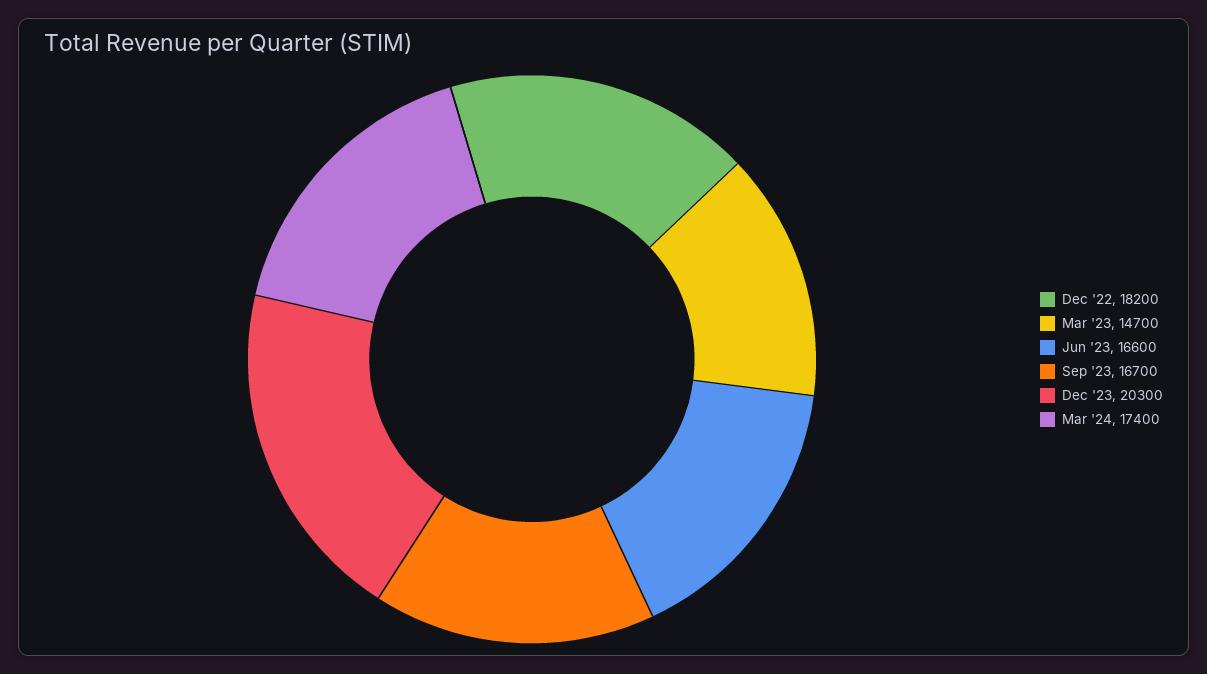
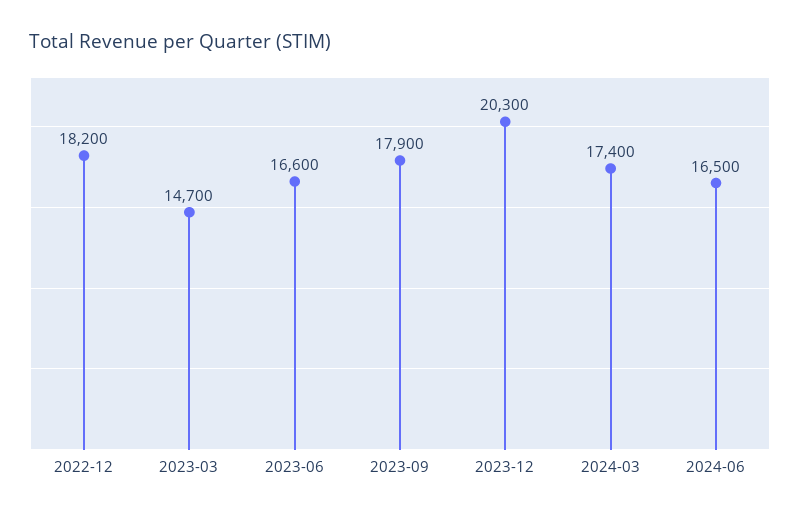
Sep '23: 16700 -> 17900
2024-06: none -> 16500

